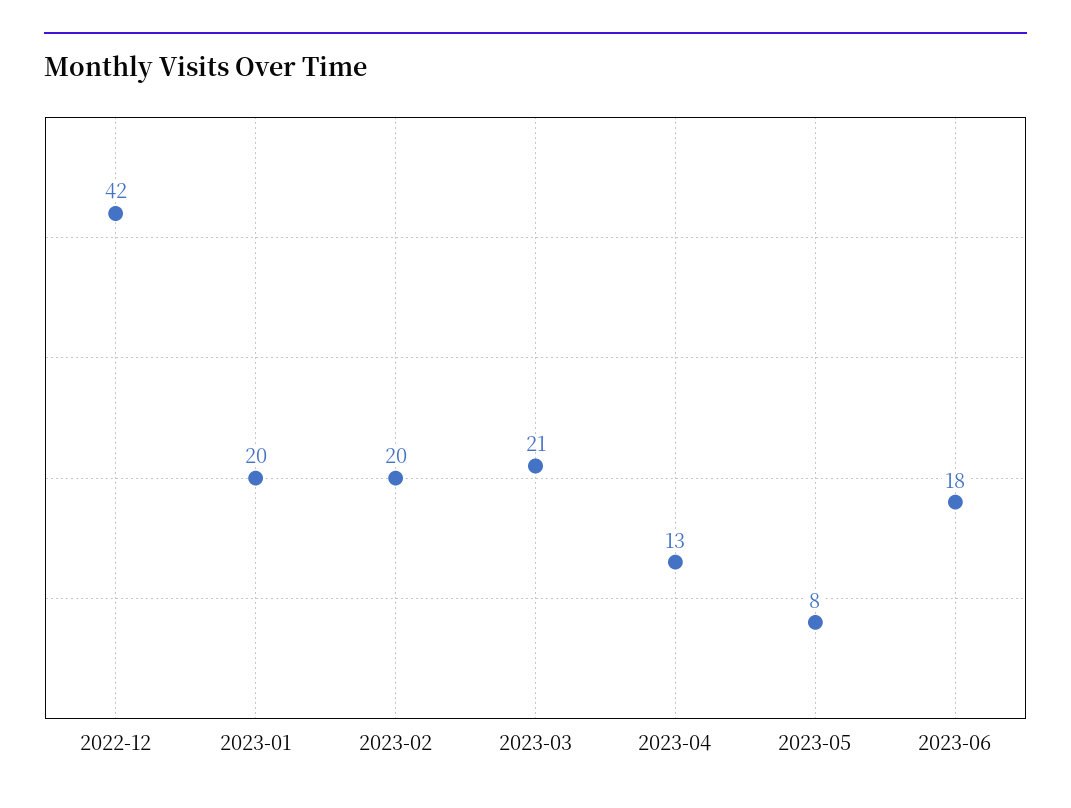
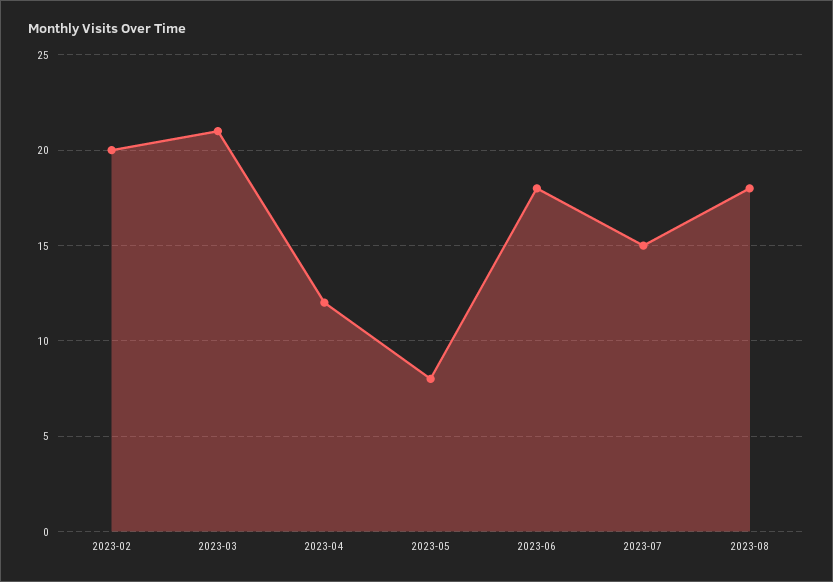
2022-12: 42 -> none
2023-01: 20 -> none
2023-04: 13 -> 12
2023-07: none -> 15
2023-08: none -> 18

